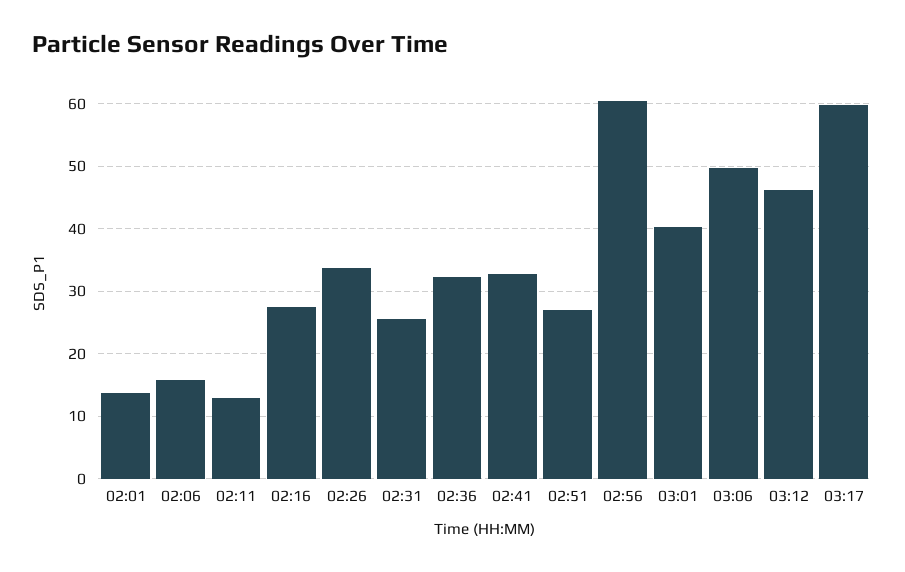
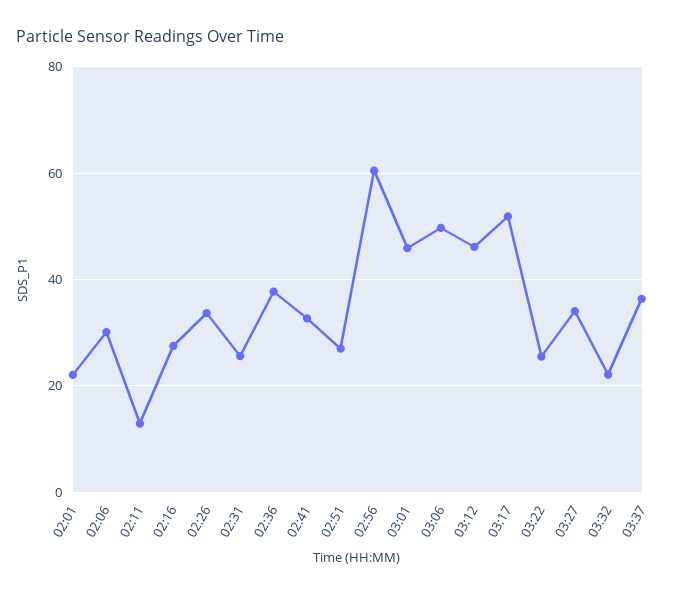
02:01: 14 -> 22
02:06: 16 -> 30
02:36: 32 -> 38
03:01: 40 -> 46
03:17: 60 -> 52
03:22: none -> 26
03:27: none -> 34
03:32: none -> 22
03:37: none -> 36

